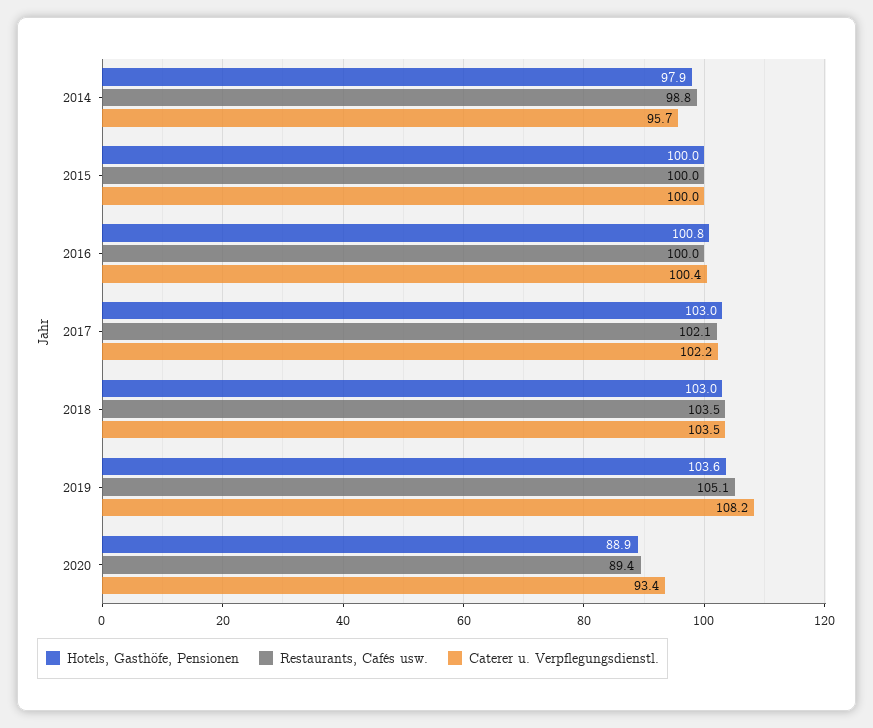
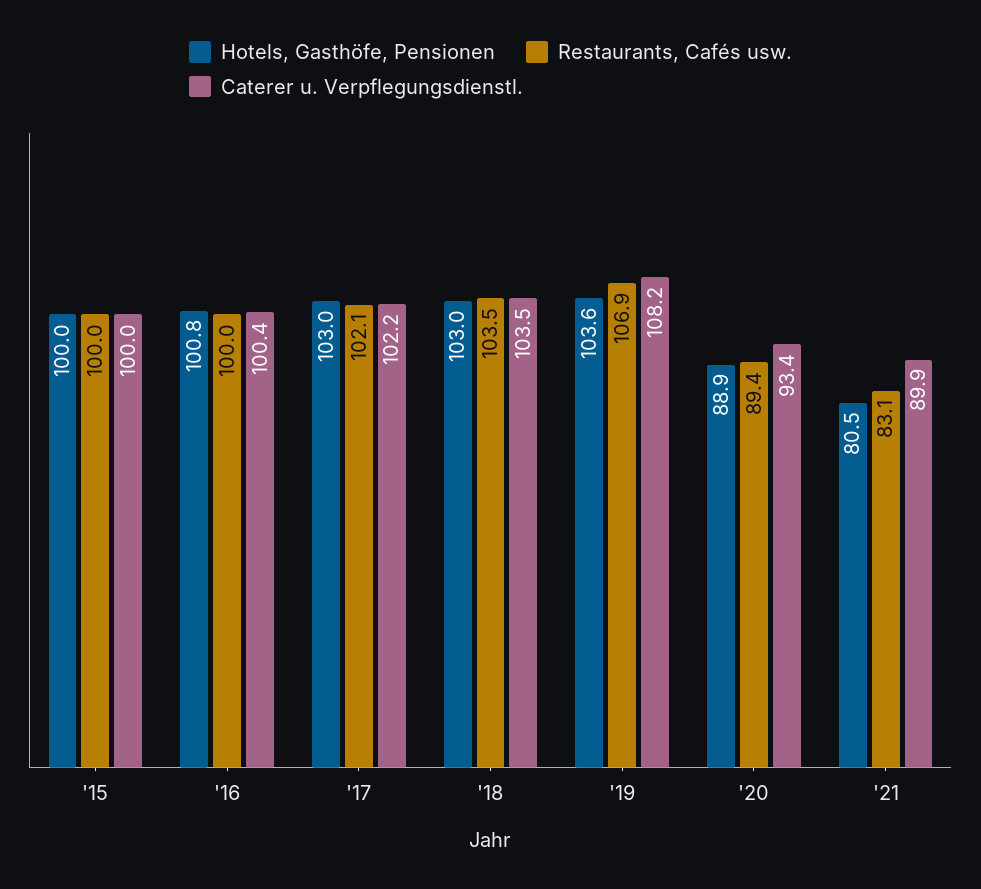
Hotels, Gasthöfe, Pensionen, 2014: 97.9 -> none
Restaurants, Cafés usw., 2014: 98.8 -> none
Caterer u. Verpflegungsdienstl., 2014: 95.7 -> none
Restaurants, Cafés usw., 2019: 105.1 -> 106.9
Hotels, Gasthöfe, Pensionen, '21: none -> 80.5
Restaurants, Cafés usw., '21: none -> 83.1
Caterer u. Verpflegungsdienstl., '21: none -> 89.9

